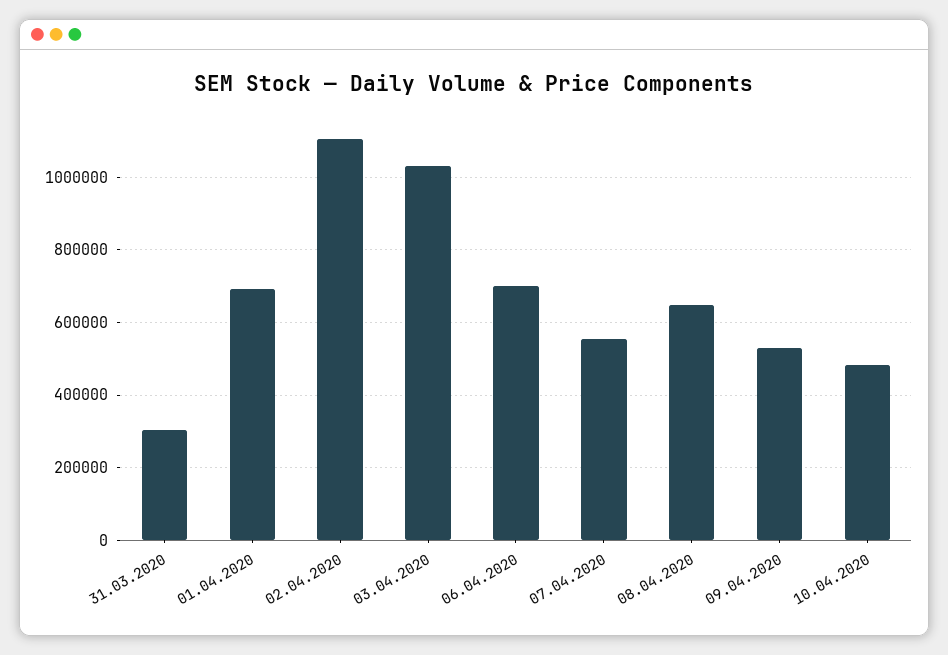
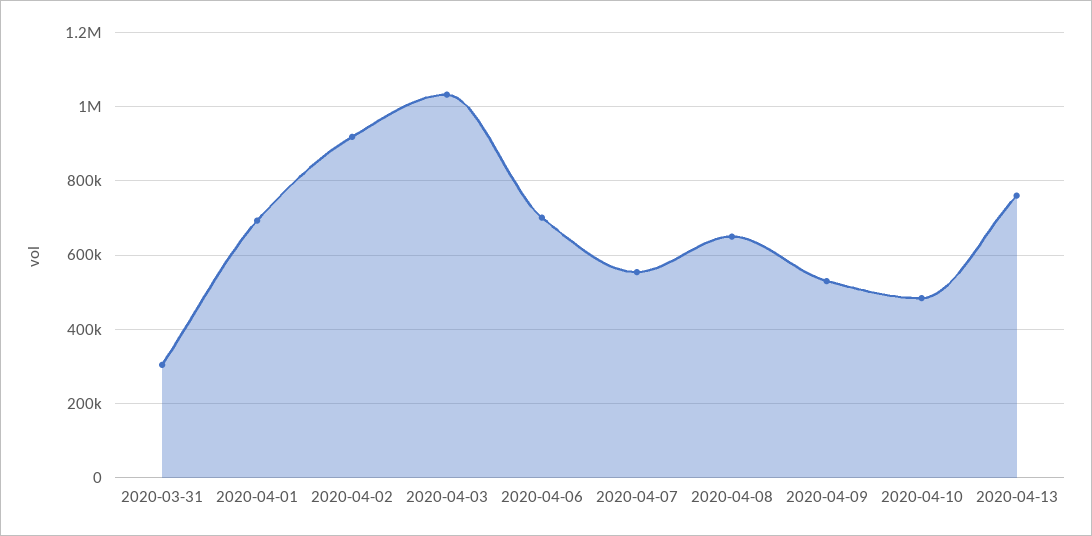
02.04.2020: 1100000 -> 920000
2020-04-13: none -> 760000

